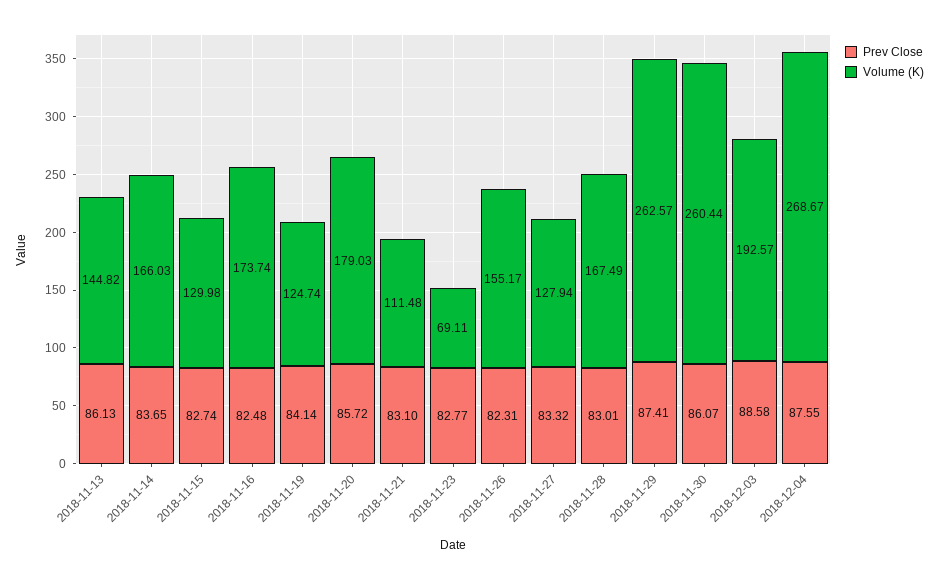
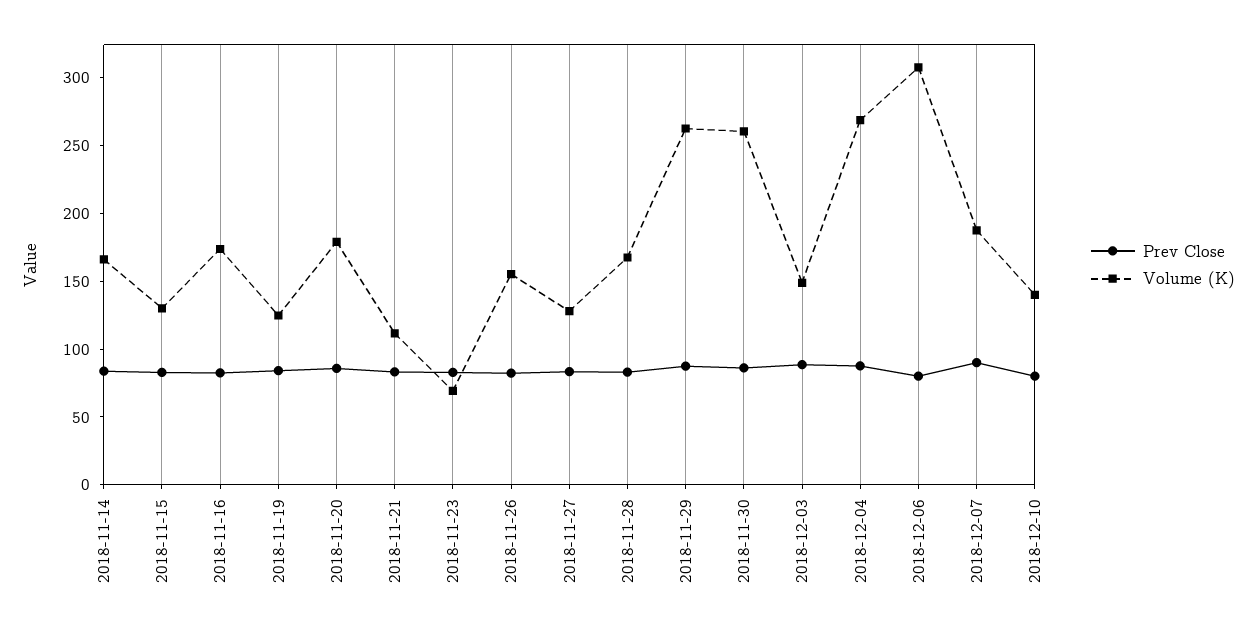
Prev Close, 2018-11-13: 86.13 -> none
Volume (K), 2018-11-13: 144.82 -> none
Volume (K), 2018-12-03: 192.57 -> 150
Prev Close, 2018-12-06: none -> 80
Volume (K), 2018-12-06: none -> 310
Prev Close, 2018-12-07: none -> 90
Volume (K), 2018-12-07: none -> 190
Prev Close, 2018-12-10: none -> 80
Volume (K), 2018-12-10: none -> 140

